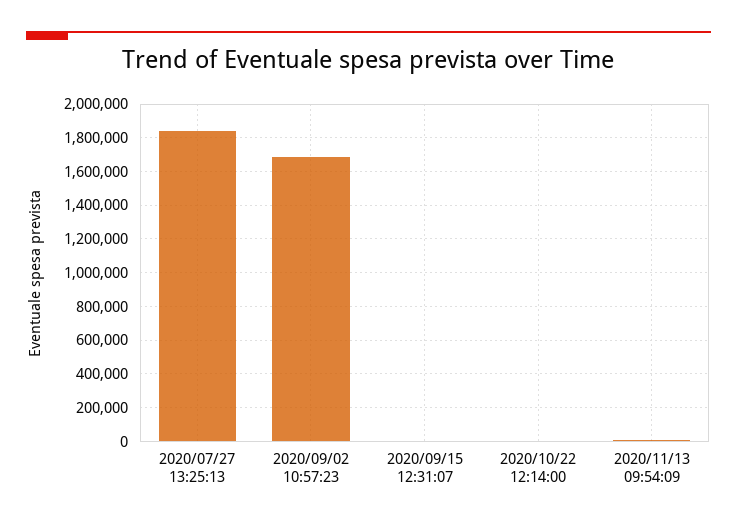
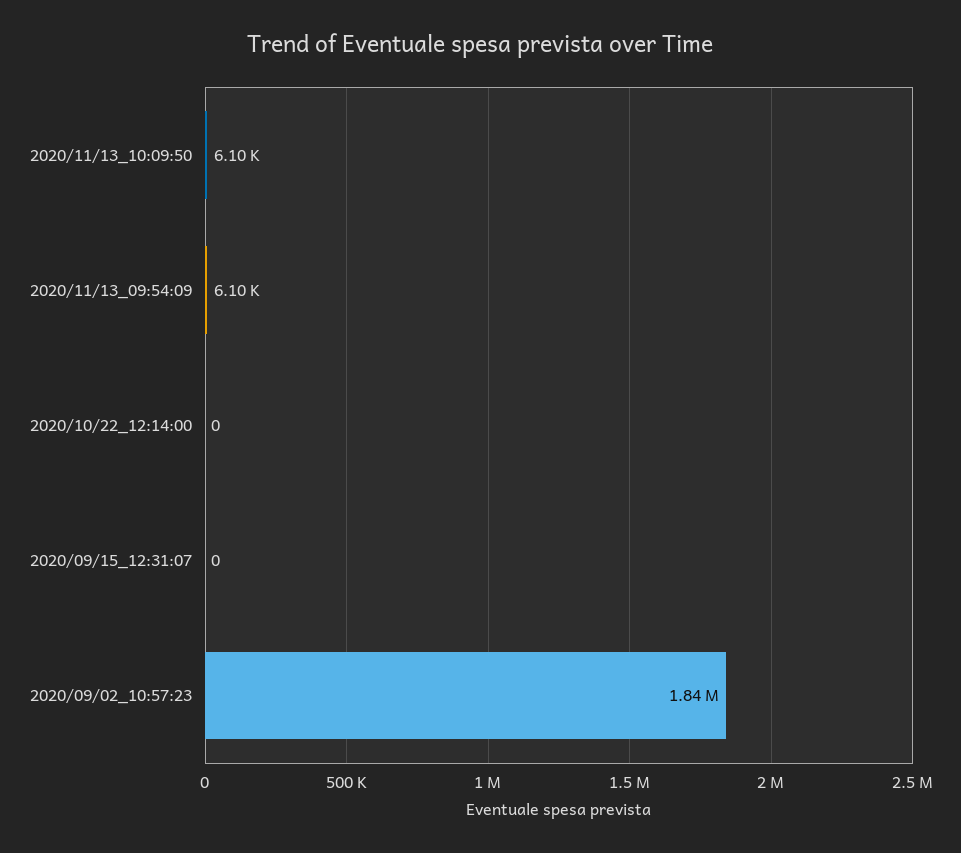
2020/07/27 13:25:13: 1850000 -> none
2020/09/02 10:57:23: 1700000 -> 1840000
2020/11/13_10:09:50: none -> 6100

